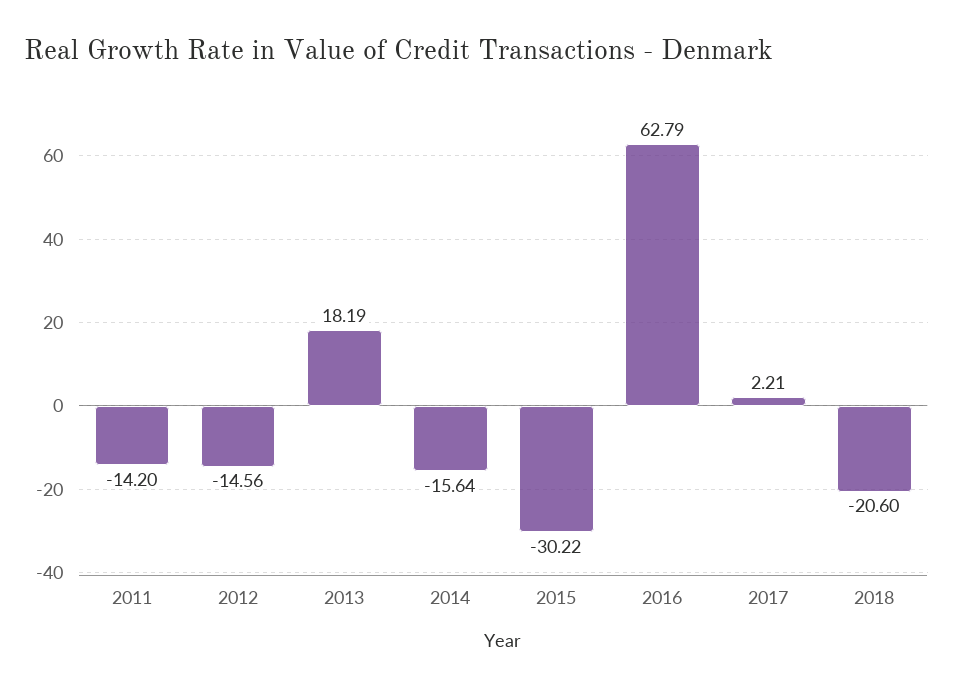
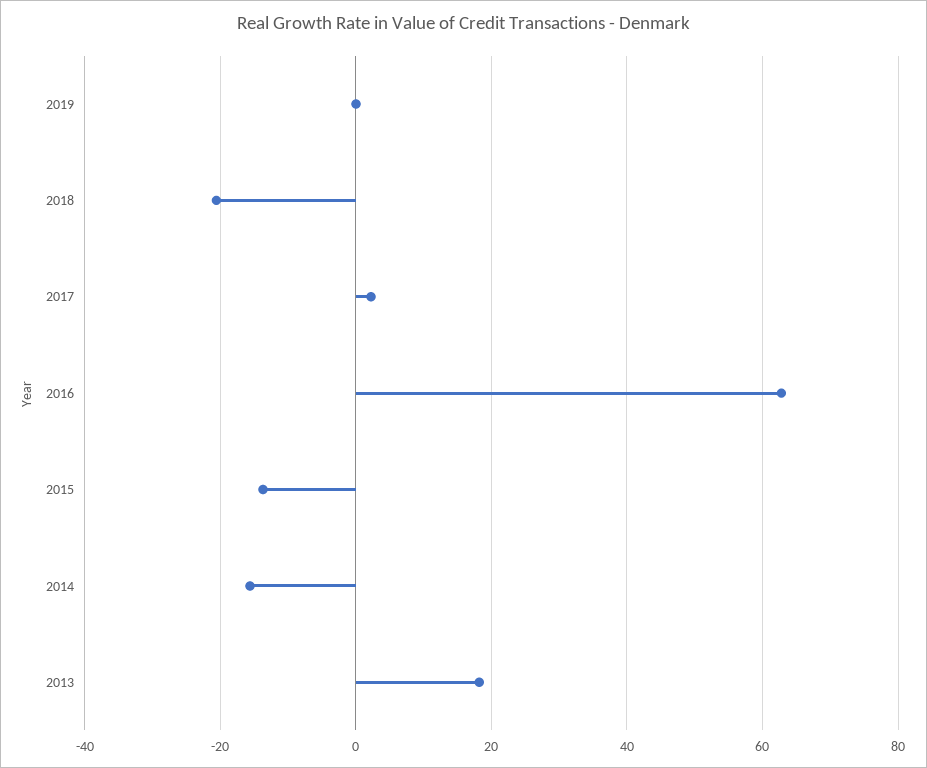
2011: -14.2 -> none
2012: -14.56 -> none
2015: -30.22 -> -14
2019: none -> 0

